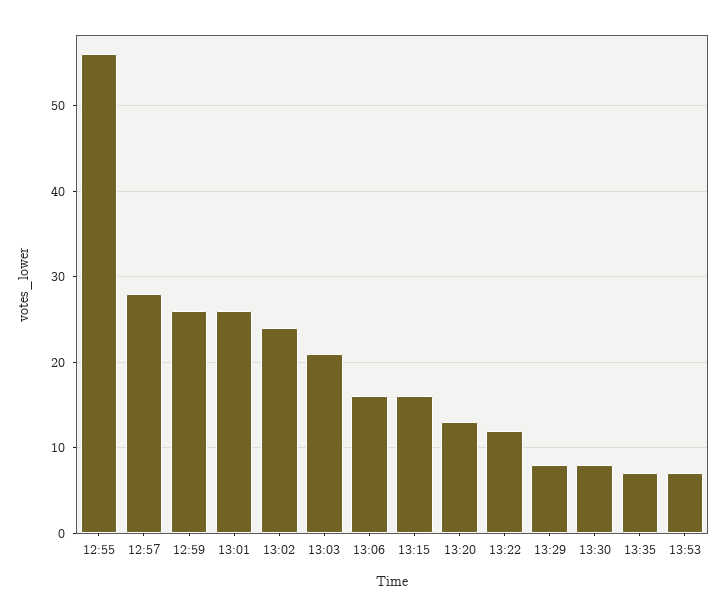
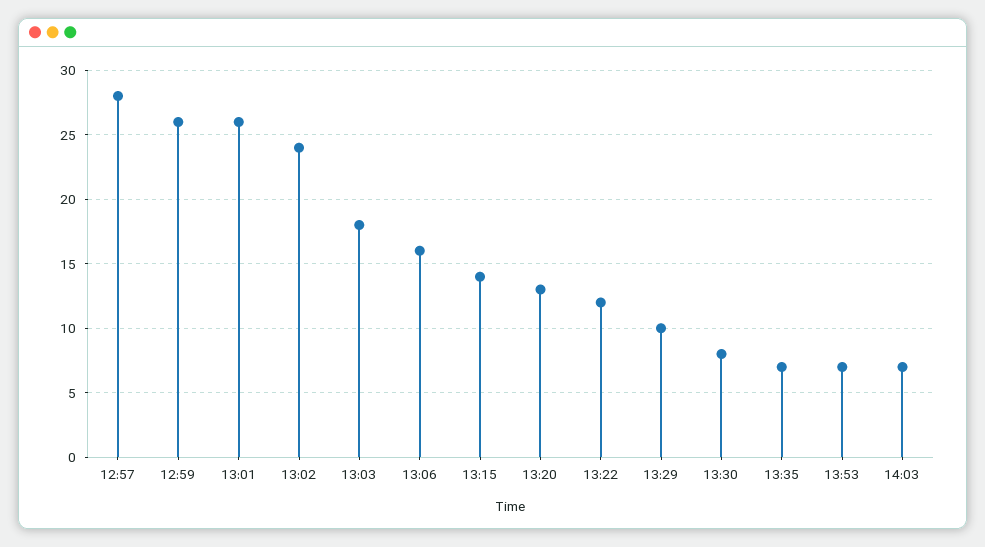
12:55: 56 -> none
13:03: 21 -> 18
13:15: 16 -> 14
13:29: 8 -> 10
14:03: none -> 7

